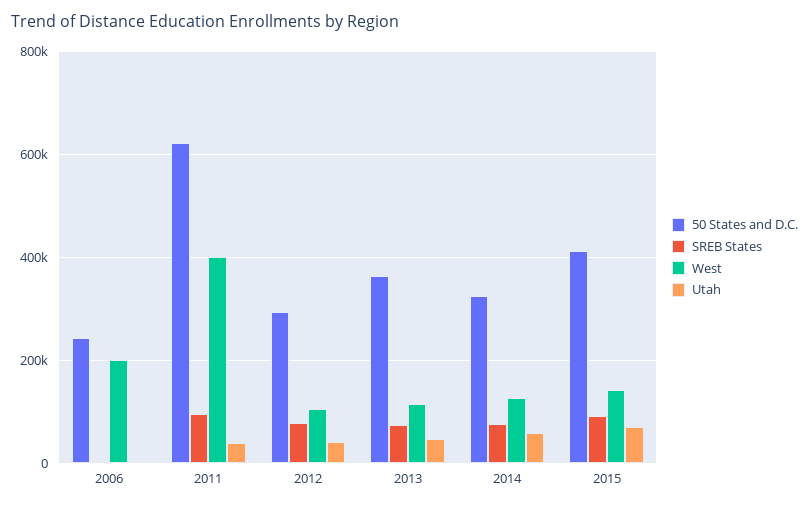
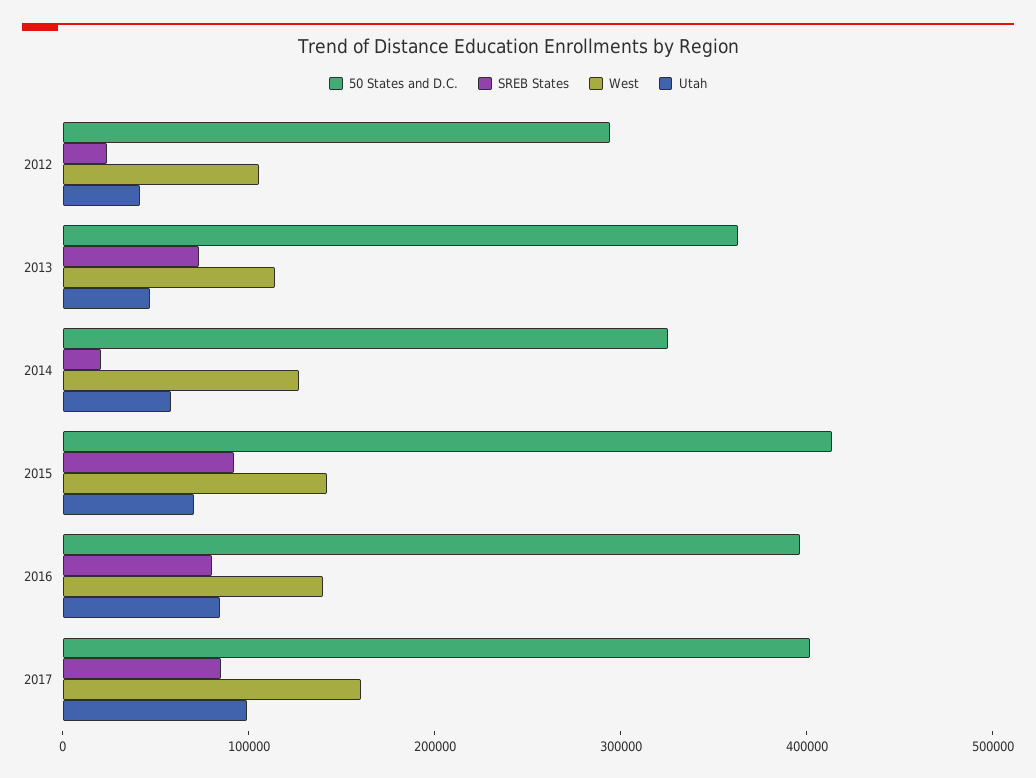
50 States and D.C., 2006: 240000 -> none
SREB States, 2006: 0 -> none
West, 2006: 200000 -> none
Utah, 2006: 0 -> none
50 States and D.C., 2011: 620000 -> none
SREB States, 2011: 100000 -> none
West, 2011: 400000 -> none
Utah, 2011: 40000 -> none
SREB States, 2012: 80000 -> 20000
SREB States, 2014: 80000 -> 20000
50 States and D.C., 2016: none -> 400000
SREB States, 2016: none -> 80000
West, 2016: none -> 140000
Utah, 2016: none -> 80000
50 States and D.C., 2017: none -> 400000
SREB States, 2017: none -> 80000
West, 2017: none -> 160000
Utah, 2017: none -> 100000

